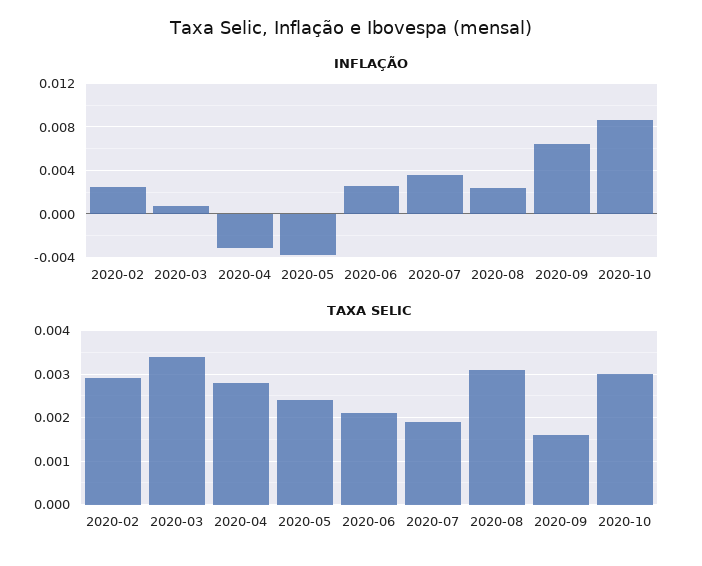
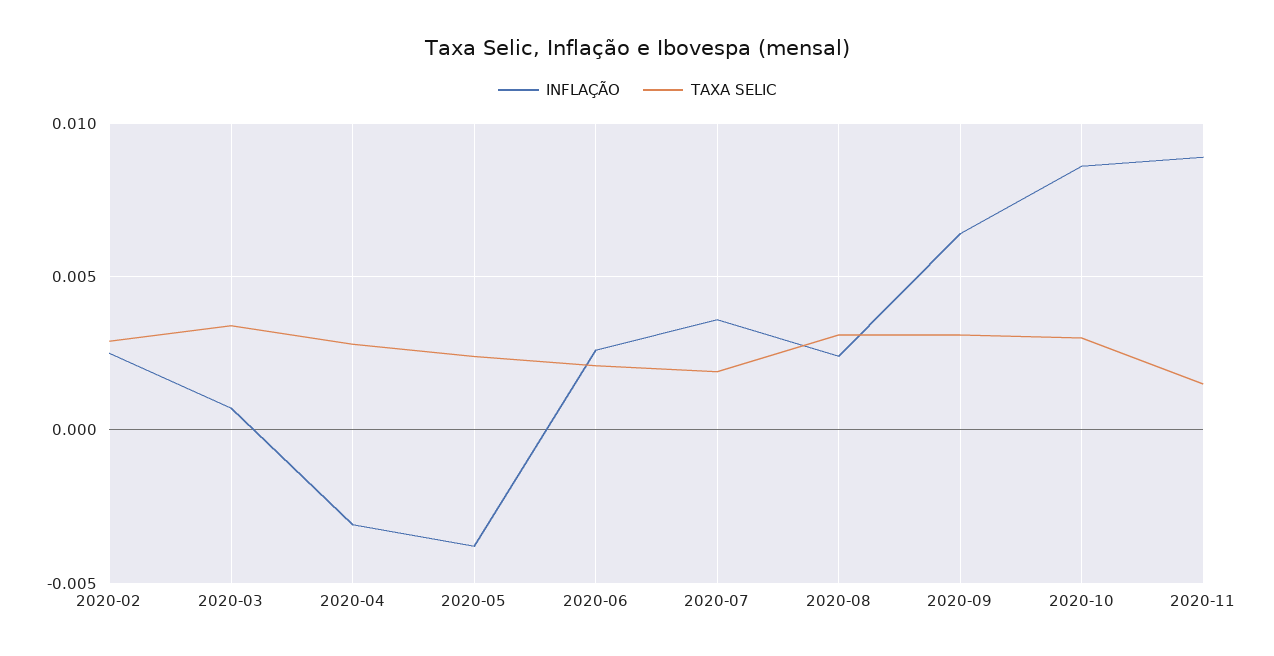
TAXA SELIC, 2020-09: 0.0015 -> 0.003
INFLAÇÃO, 2020-11: none -> 0.009
TAXA SELIC, 2020-11: none -> 0.0015

